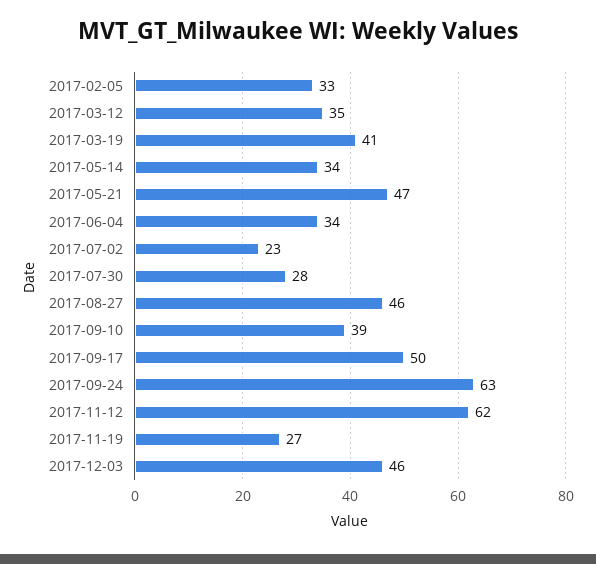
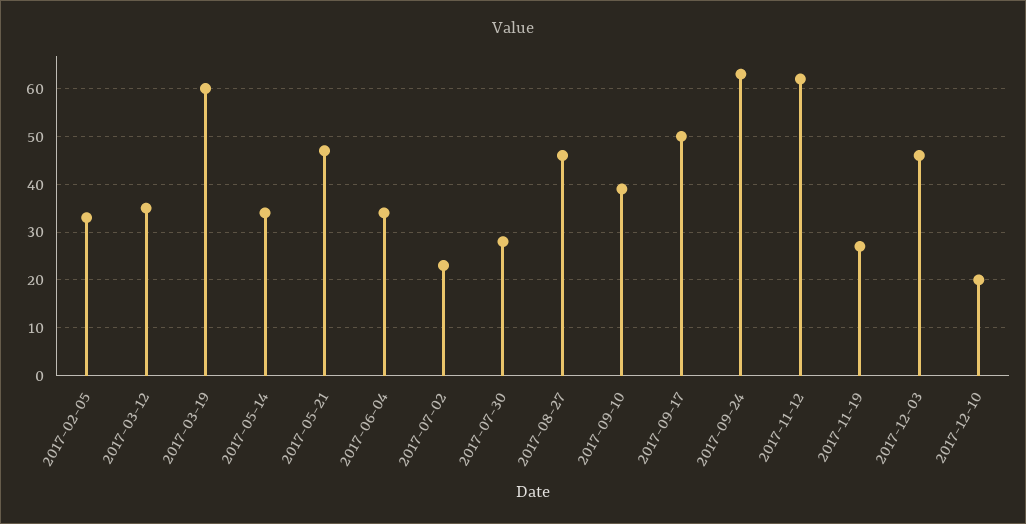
2017-03-19: 41 -> 60
2017-12-10: none -> 20

